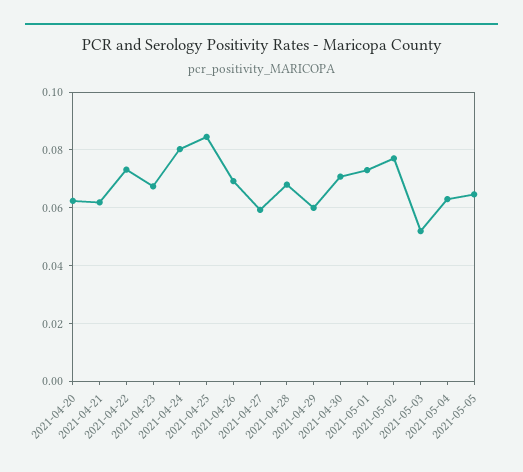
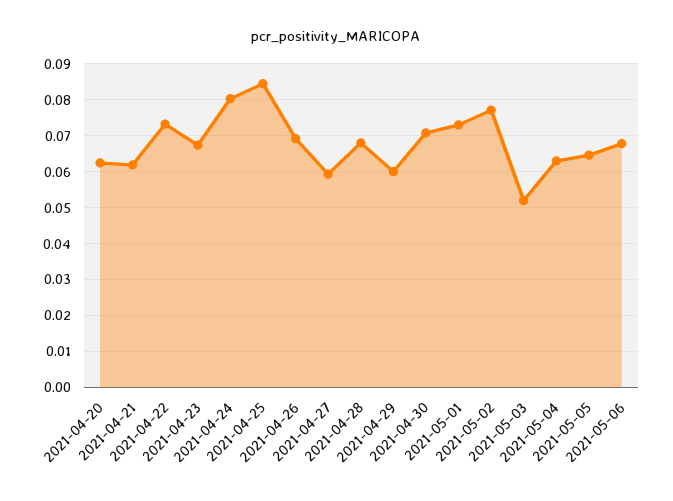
2021-05-06: none -> 0.068

